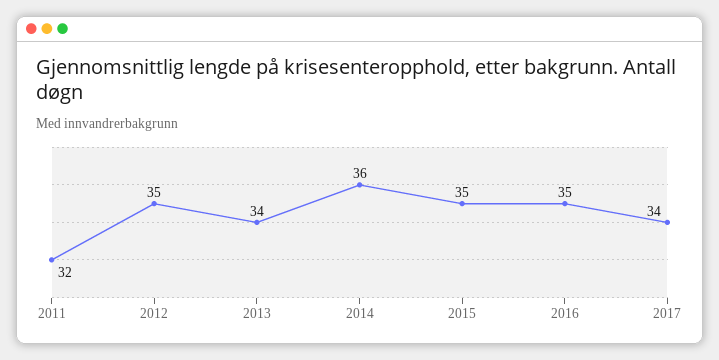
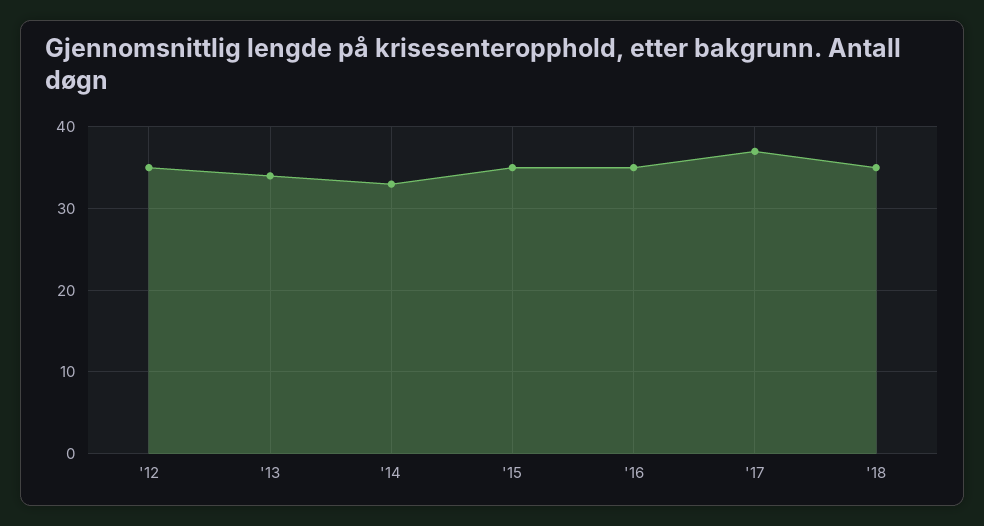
2011: 32 -> none
2014: 36 -> 33
2017: 34 -> 37
'18: none -> 35

